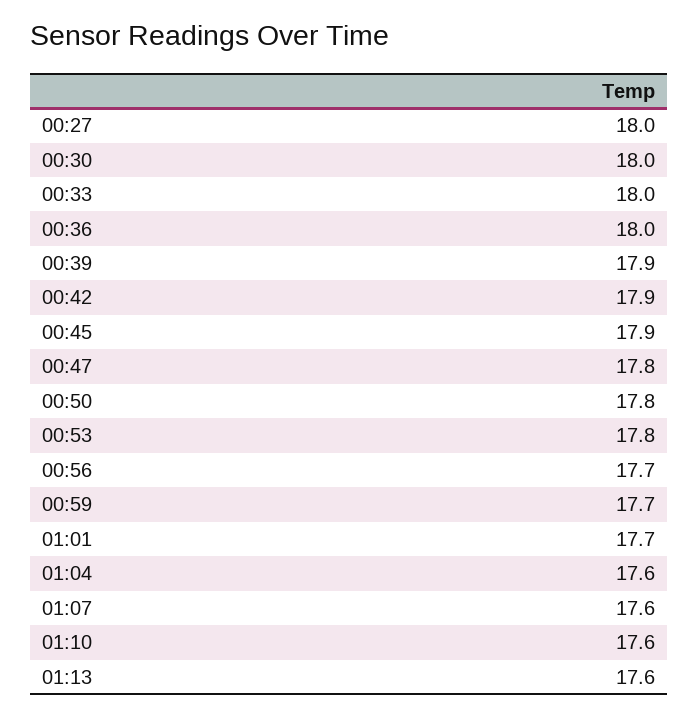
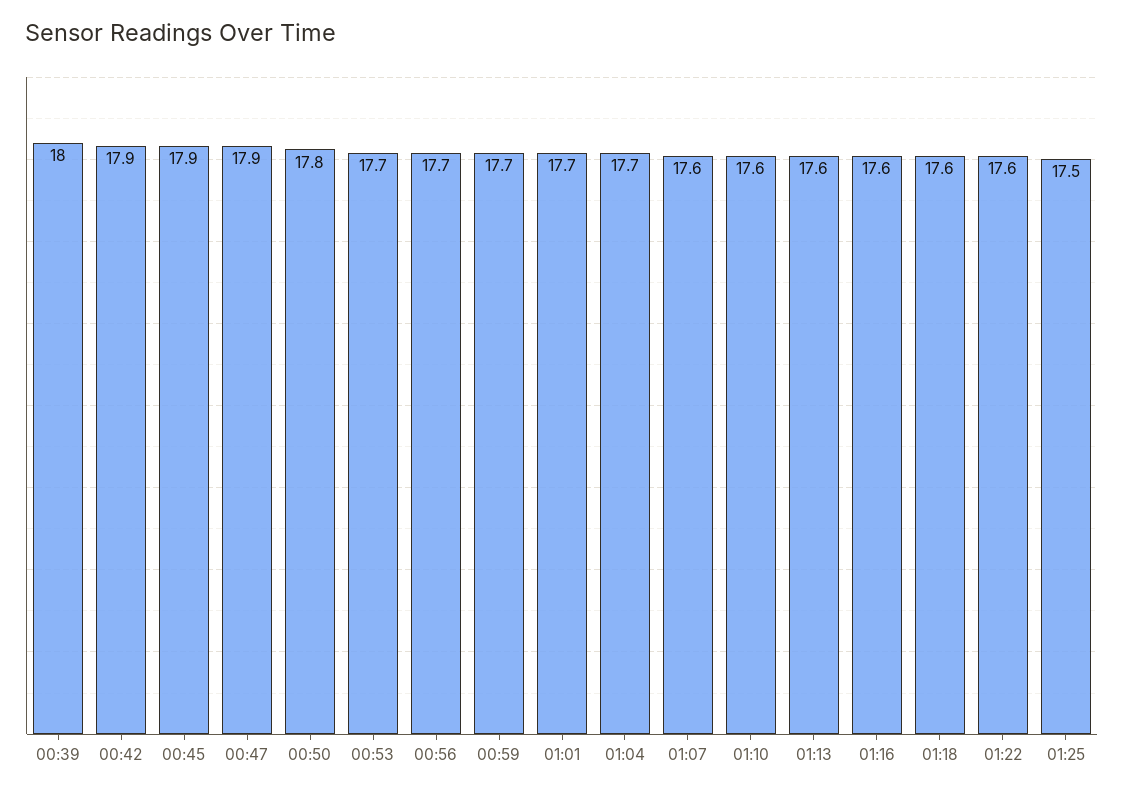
00:27: 18 -> none
00:30: 18 -> none
00:33: 18 -> none
00:36: 18 -> none
00:39: 17.9 -> 18
00:47: 17.8 -> 17.9
00:53: 17.8 -> 17.7
01:04: 17.6 -> 17.7
01:16: none -> 17.6
01:18: none -> 17.6
01:22: none -> 17.6
01:25: none -> 17.5

